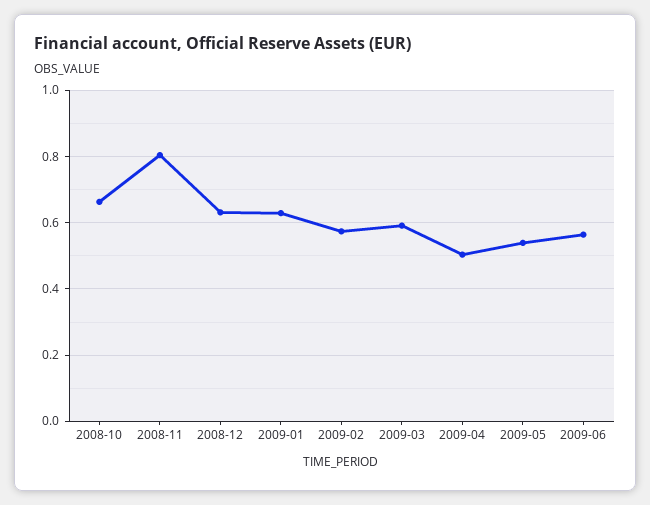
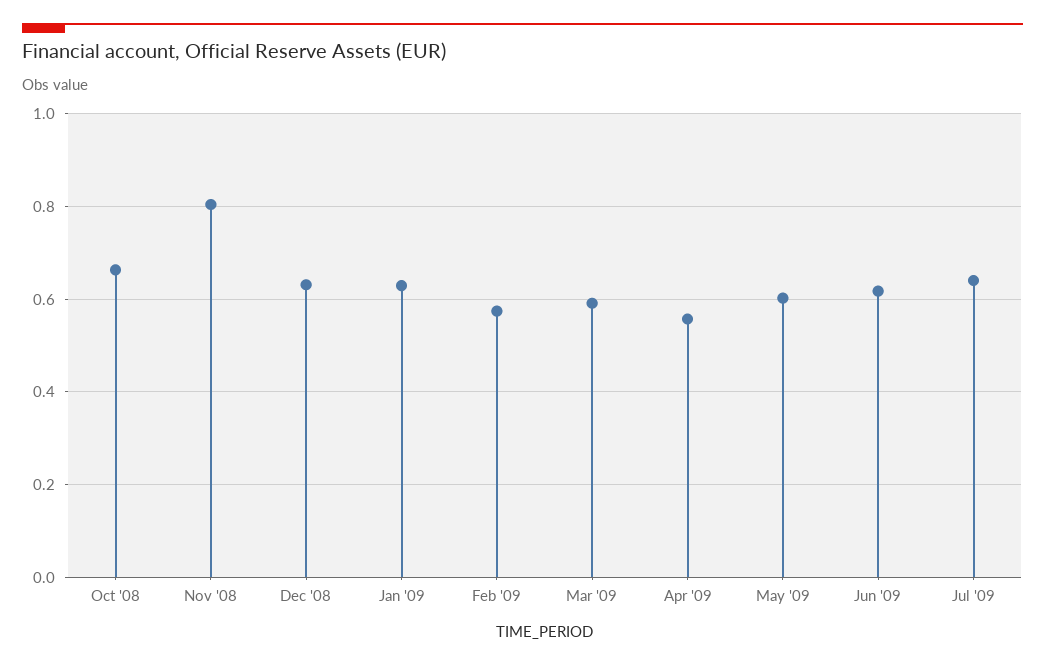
2009-04: 0.5 -> 0.56
2009-05: 0.54 -> 0.6
2009-06: 0.56 -> 0.62
Jul '09: none -> 0.64

